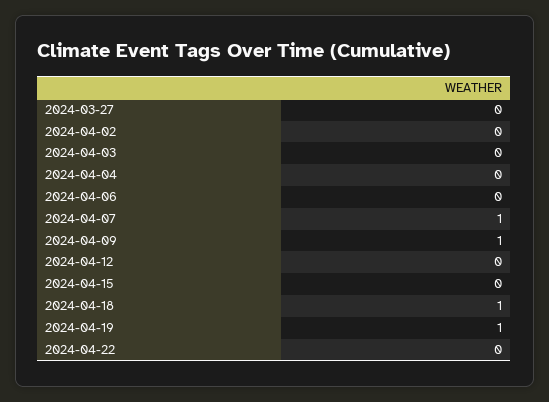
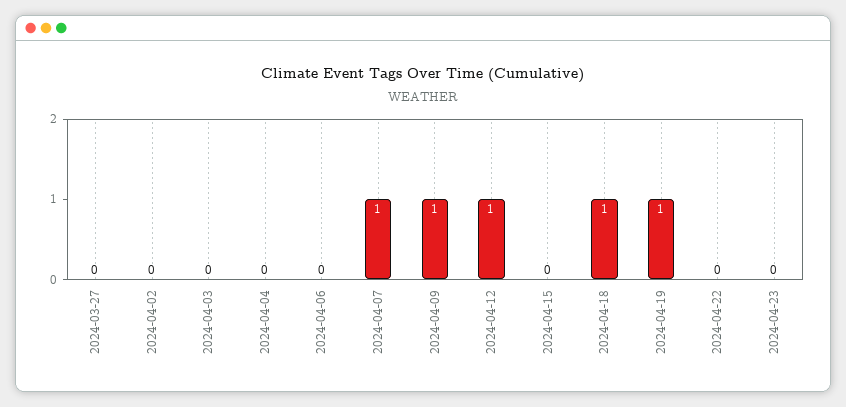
2024-04-12: 0 -> 1
2024-04-23: none -> 0

